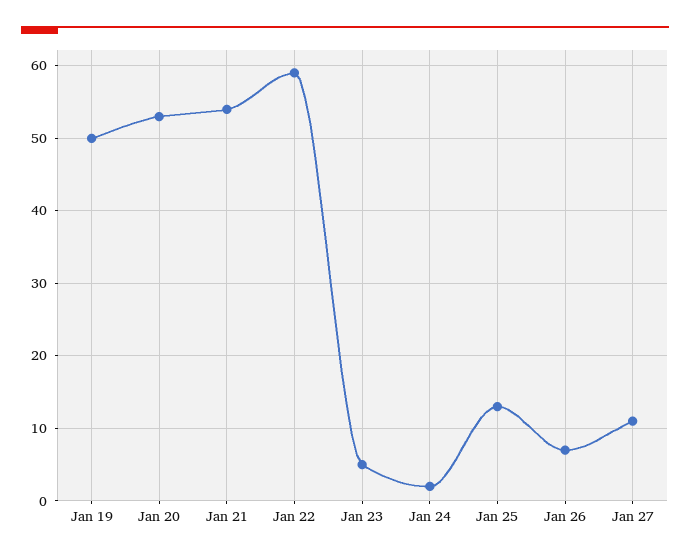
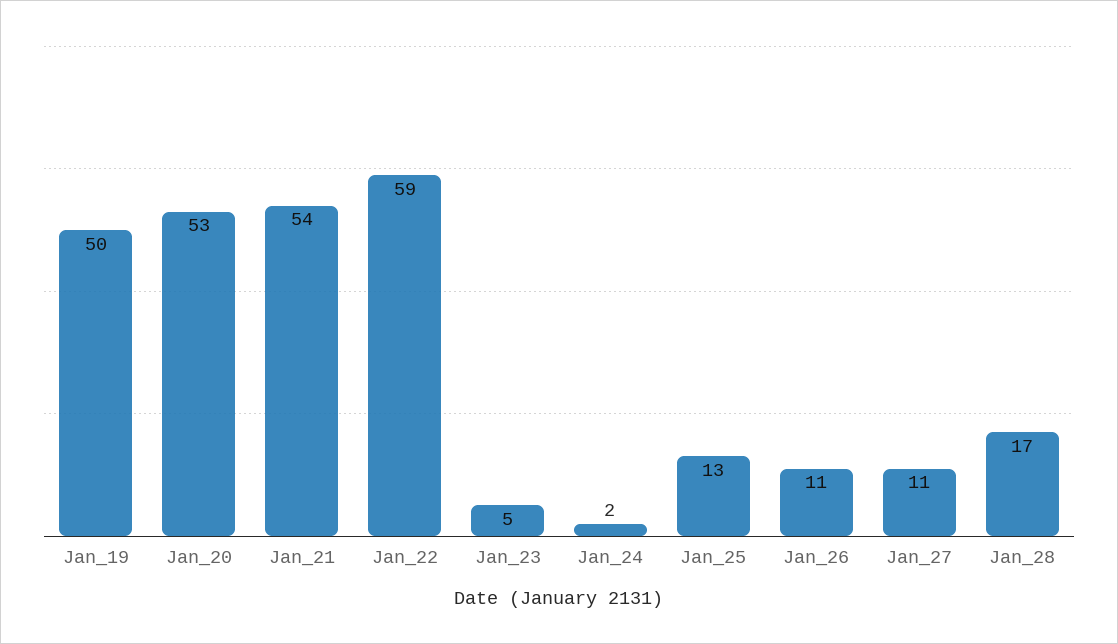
Jan 26: 7 -> 11
Jan_28: none -> 17

